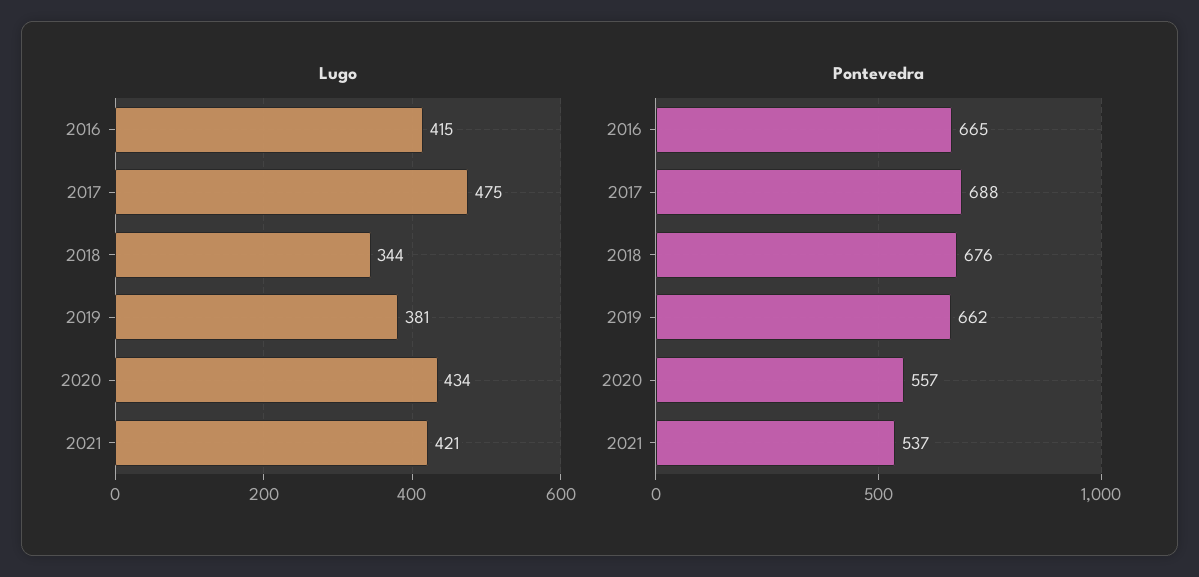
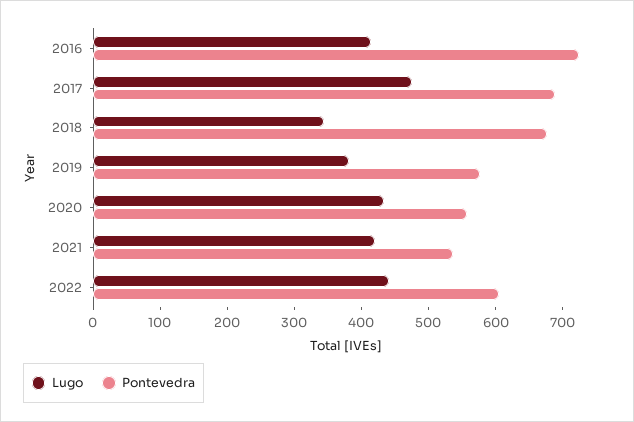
Pontevedra, 2016: 665 -> 720
Pontevedra, 2019: 662 -> 580
Lugo, 2022: none -> 440
Pontevedra, 2022: none -> 600

